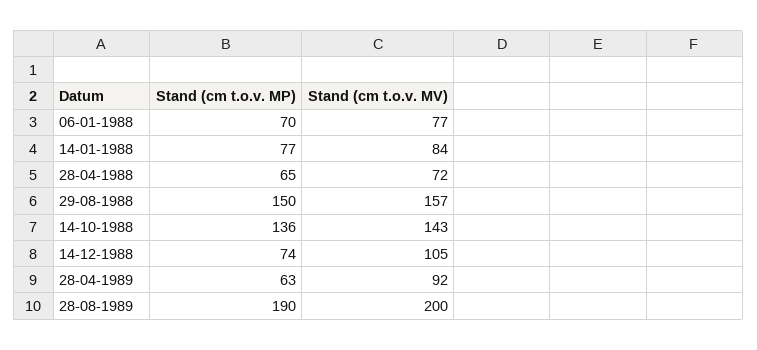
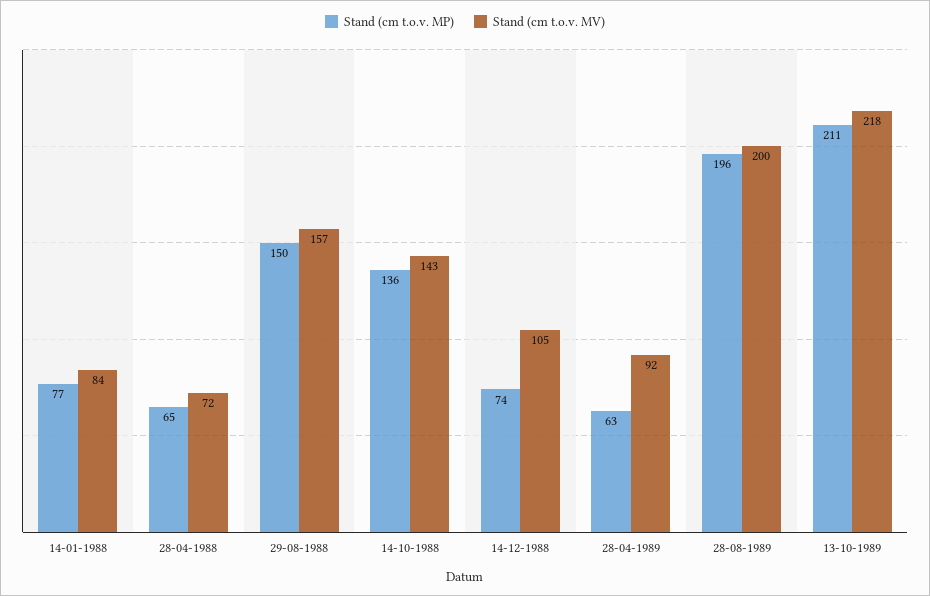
Stand (cm t.o.v. MP), 06-01-1988: 70 -> none
Stand (cm t.o.v. MV), 06-01-1988: 77 -> none
Stand (cm t.o.v. MP), 28-08-1989: 190 -> 196
Stand (cm t.o.v. MP), 13-10-1989: none -> 211
Stand (cm t.o.v. MV), 13-10-1989: none -> 218

